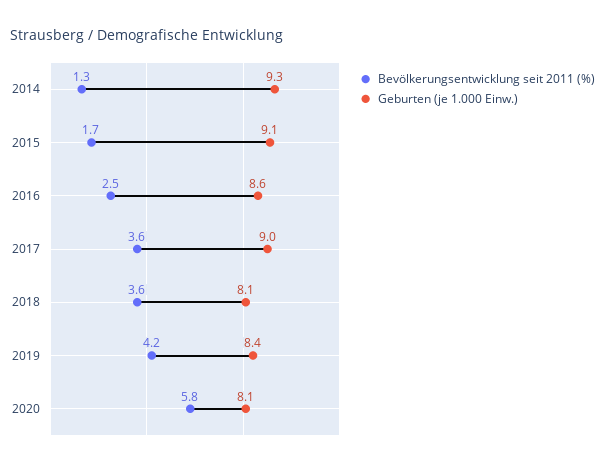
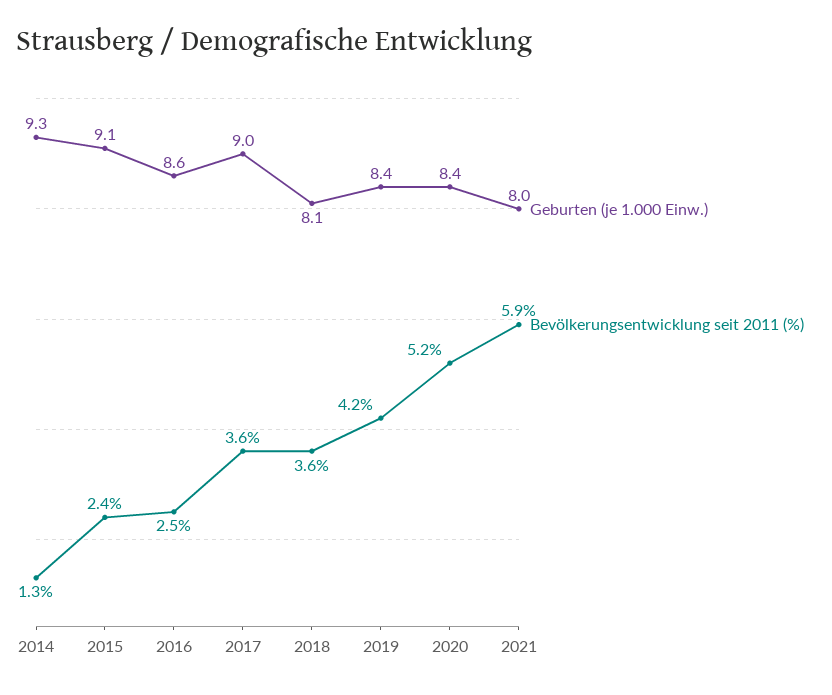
Bevölkerungsentwicklung seit 2011 (%), 2015: 1.7 -> 2.4
Bevölkerungsentwicklung seit 2011 (%), 2020: 5.8 -> 5.2
Geburten (je 1.000 Einw.), 2020: 8.1 -> 8.4
Geburten (je 1.000 Einw.), 2021: none -> 8
Bevölkerungsentwicklung seit 2011 (%), 2021: none -> 5.9

